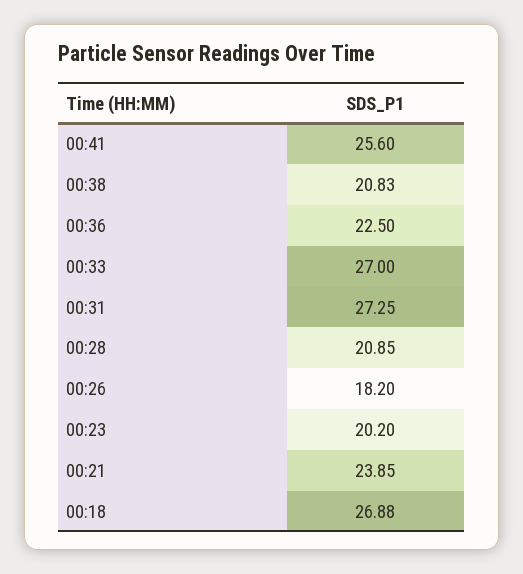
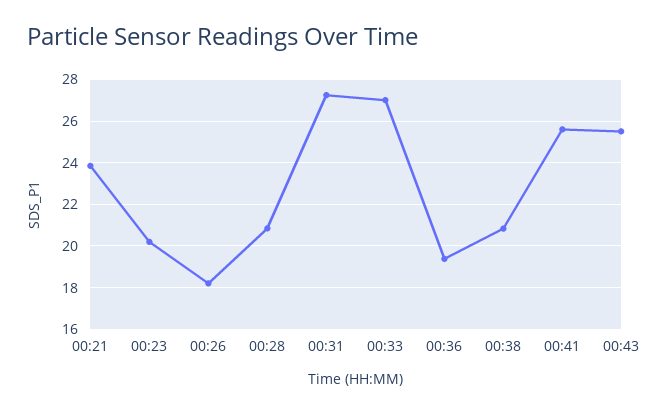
00:36: 22.5 -> 19.5
00:18: 26.88 -> none
00:43: none -> 25.5

